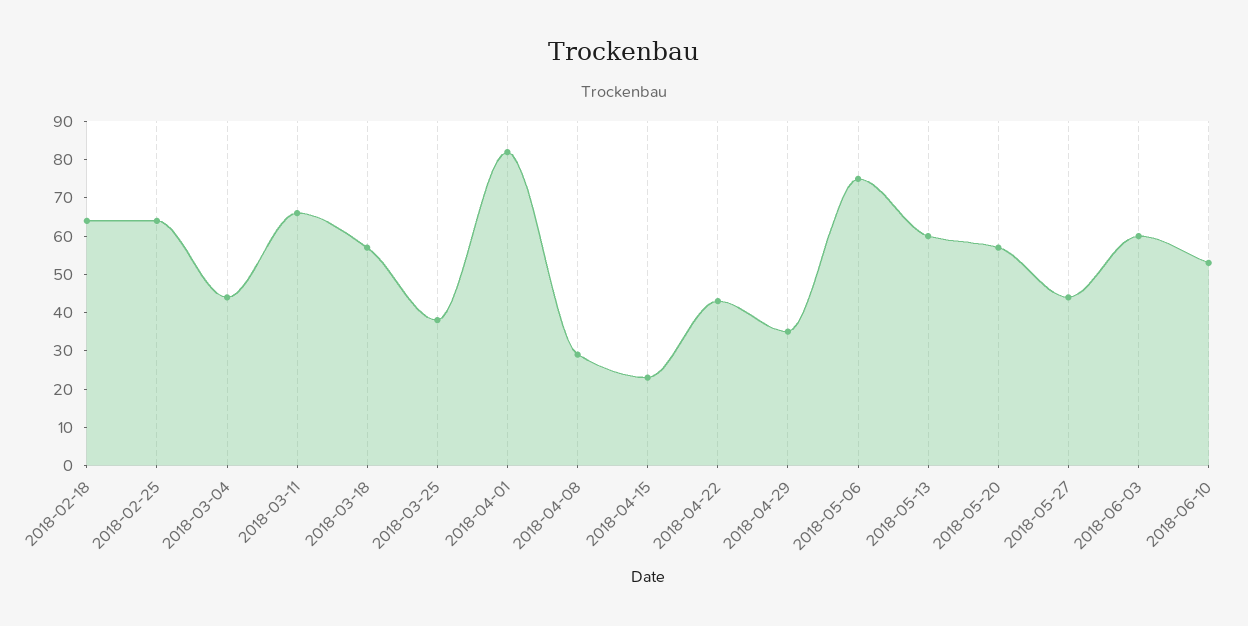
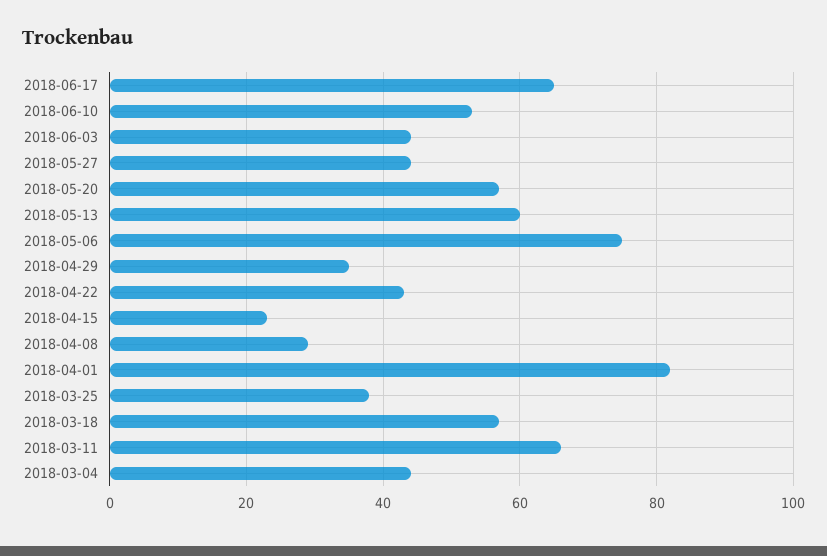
2018-02-18: 65 -> none
2018-02-25: 65 -> none
2018-06-03: 60 -> 45
2018-06-17: none -> 65

